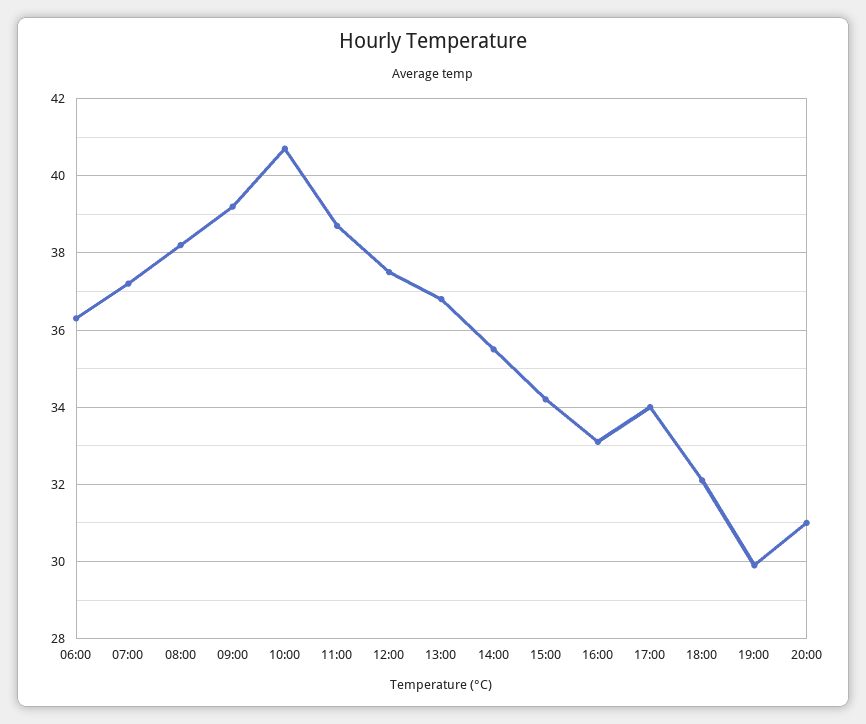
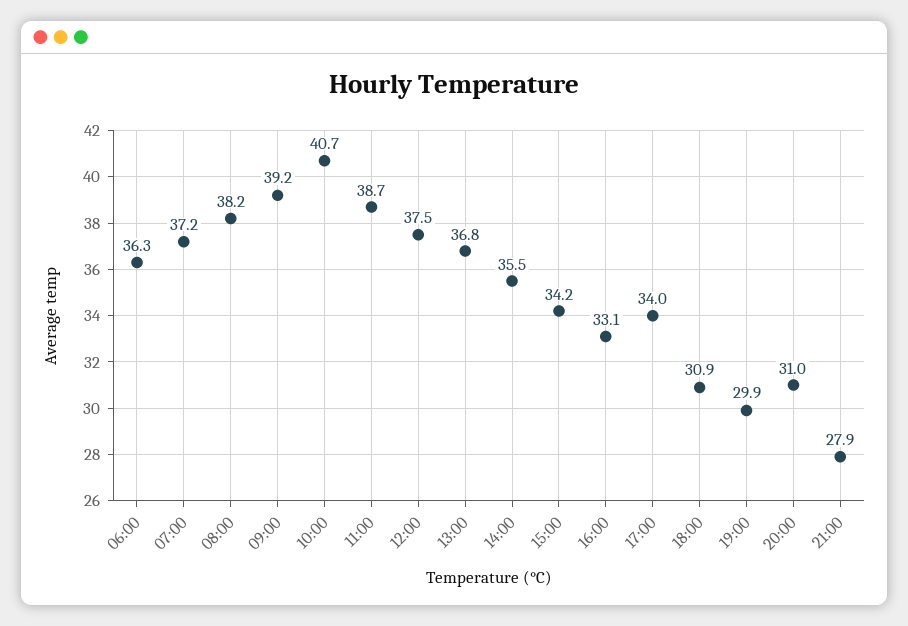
18:00: 32 -> 30.9
21:00: none -> 27.9

